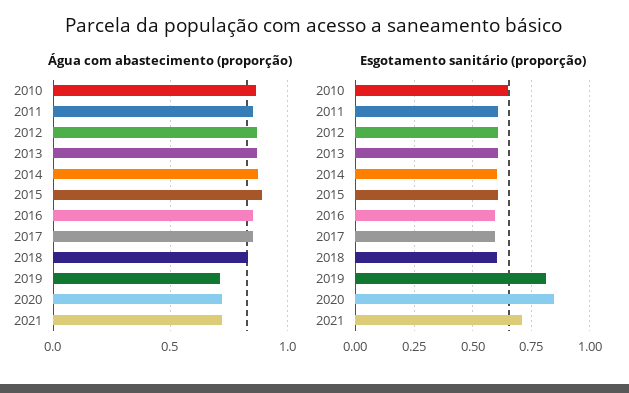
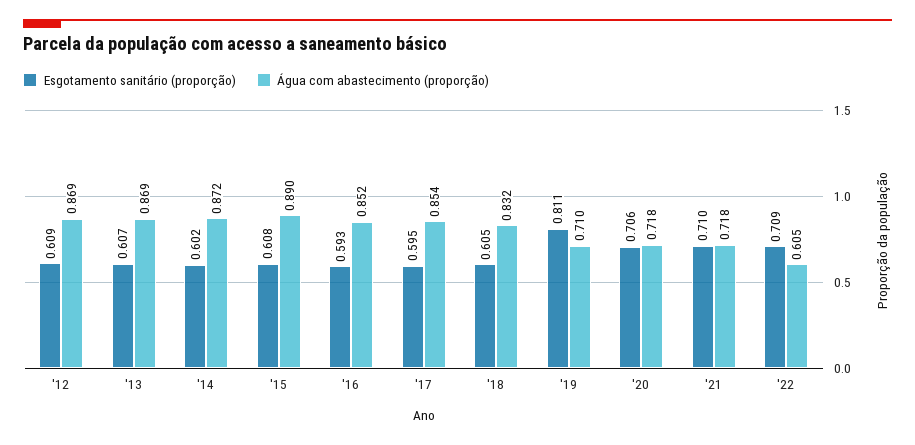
Água com abastecimento (proporção), 2010: 0.85 -> none
Água com abastecimento (proporção), 2011: 0.85 -> none
Esgotamento sanitário (proporção), 2010: 0.65 -> none
Esgotamento sanitário (proporção), 2011: 0.6 -> none
Esgotamento sanitário (proporção), 2020: 0.85 -> 0.706
Esgotamento sanitário (proporção), '22: none -> 0.709
Água com abastecimento (proporção), '22: none -> 0.605

